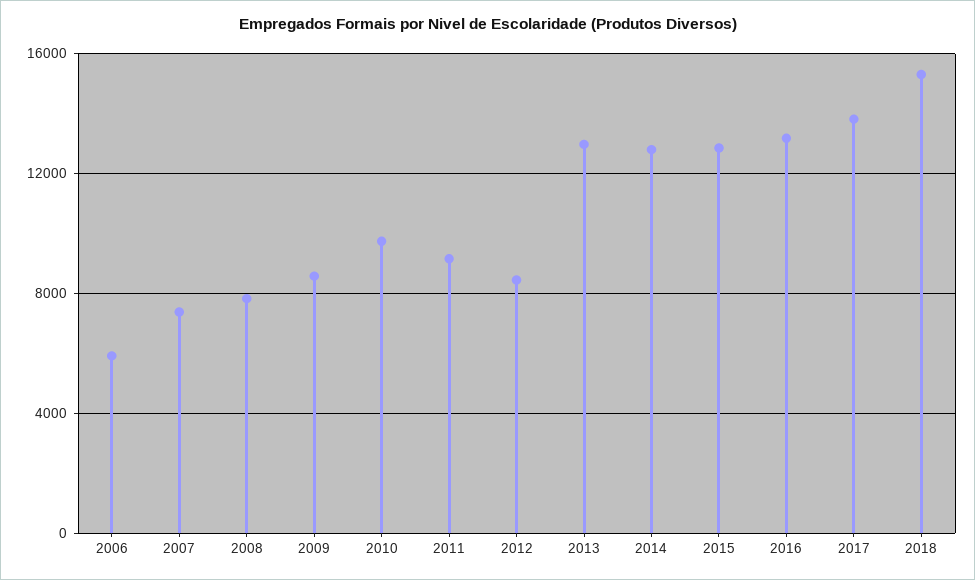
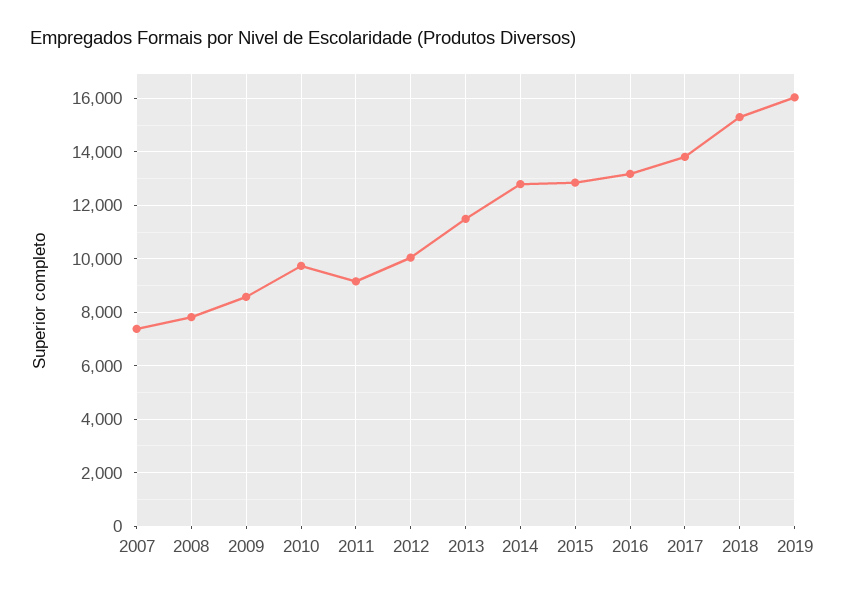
2006: 6000 -> none
2012: 8500 -> 10000
2013: 13000 -> 11500
2019: none -> 16000

